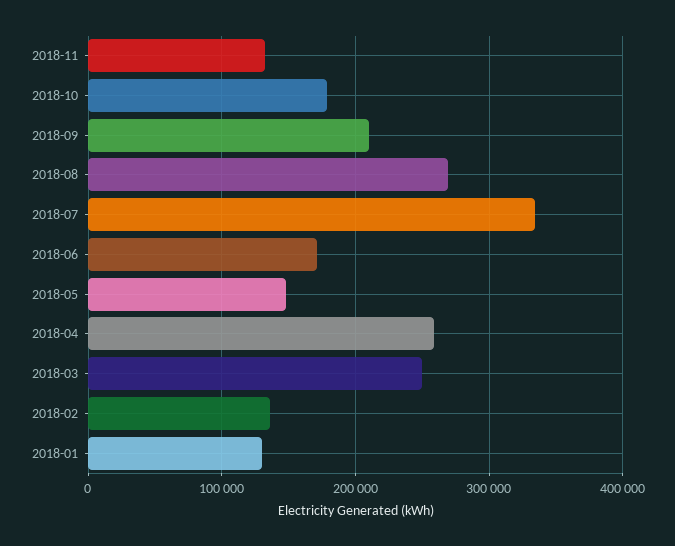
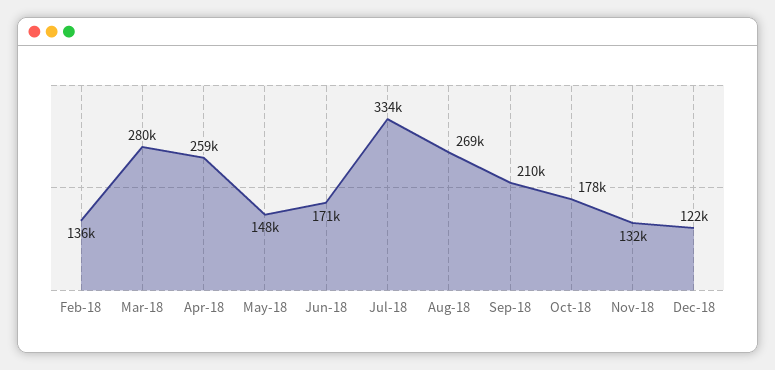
2018-03: 250000 -> 280000
2018-01: 130000 -> none
Dec-18: none -> 122000

